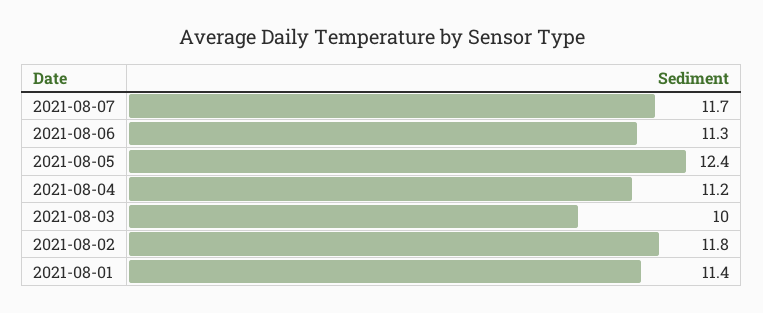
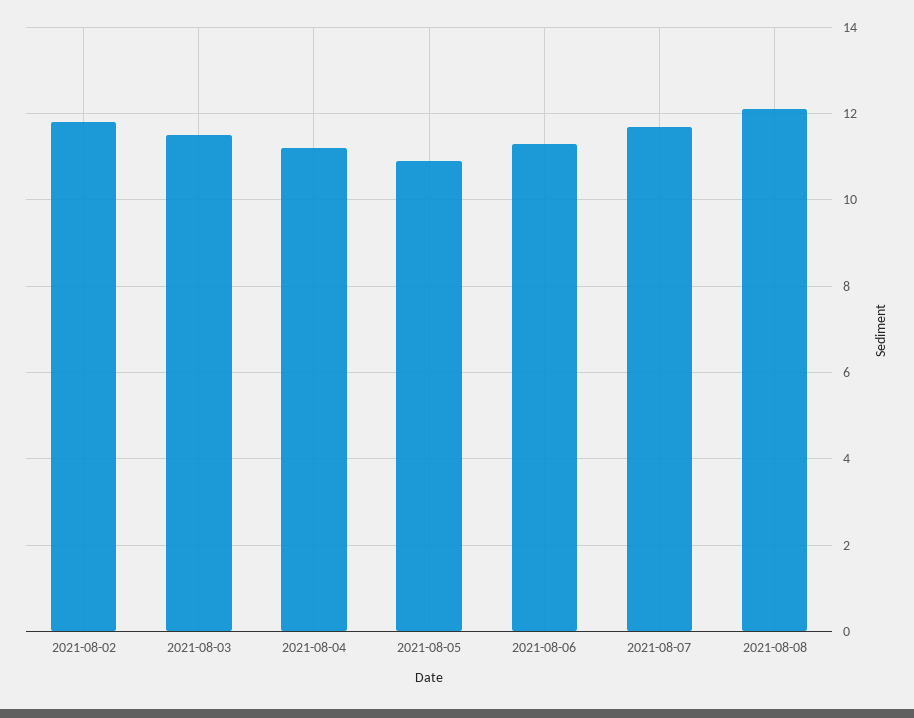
2021-08-05: 12.4 -> 11
2021-08-03: 10 -> 11.5
2021-08-01: 11.4 -> none
2021-08-08: none -> 12

